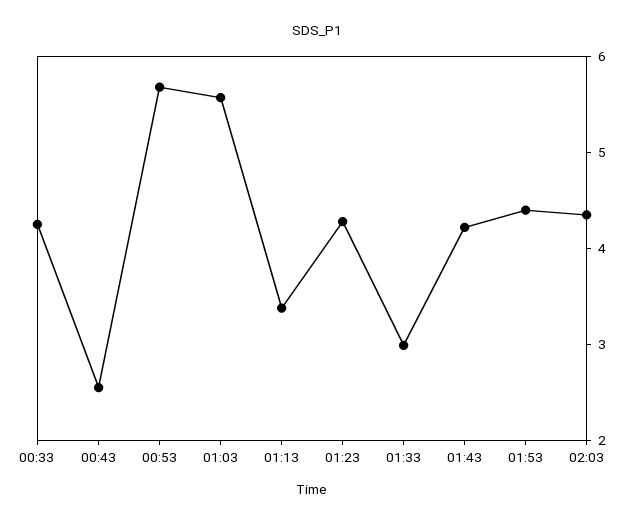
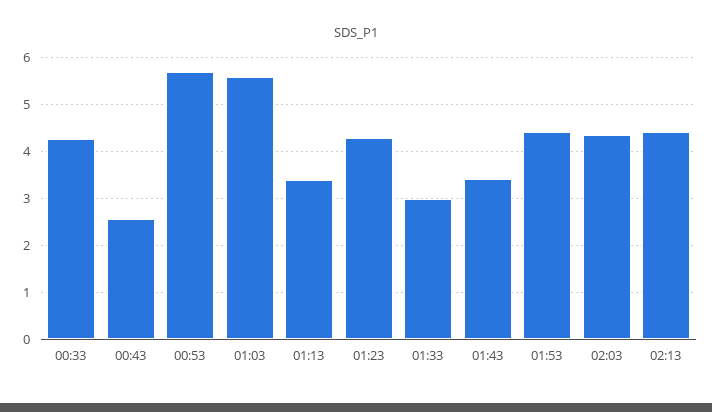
01:43: 4.2 -> 3.4
02:13: none -> 4.4

